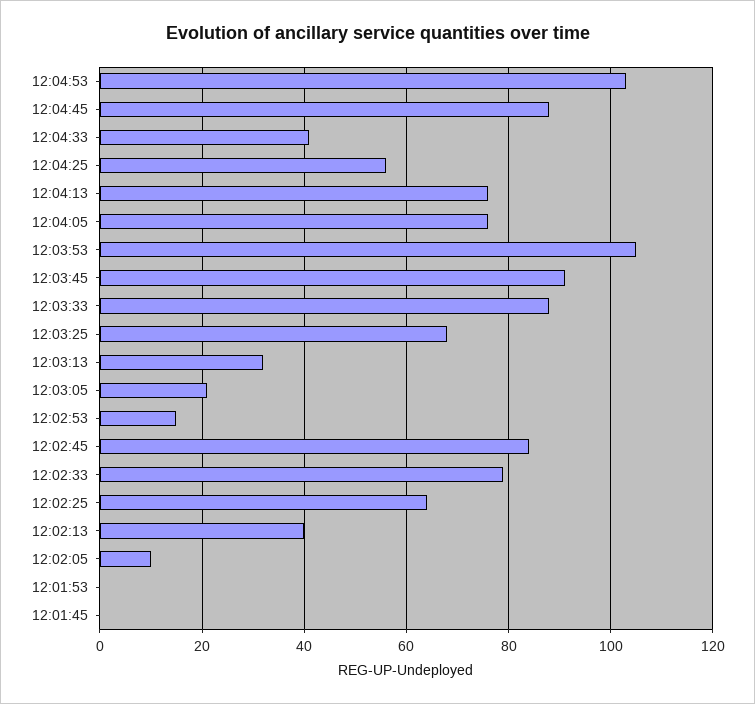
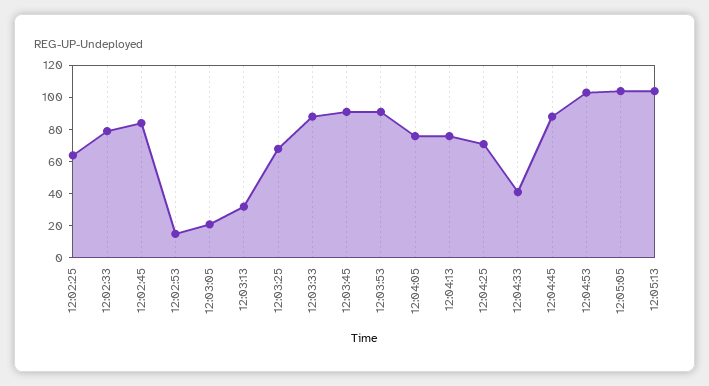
12:04:25: 55 -> 70
12:03:53: 105 -> 90
12:02:13: 40 -> none
12:02:05: 10 -> none
12:01:53: 0 -> none
12:01:45: 0 -> none
12:05:05: none -> 105
12:05:13: none -> 105

